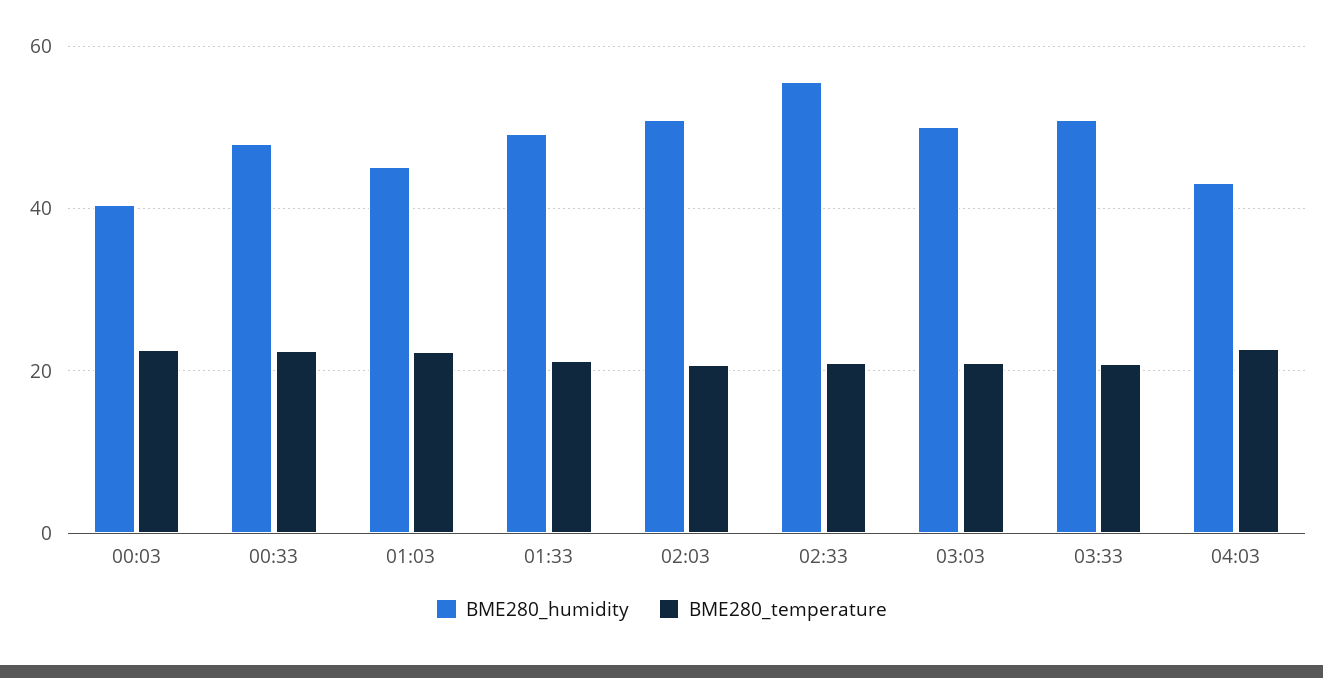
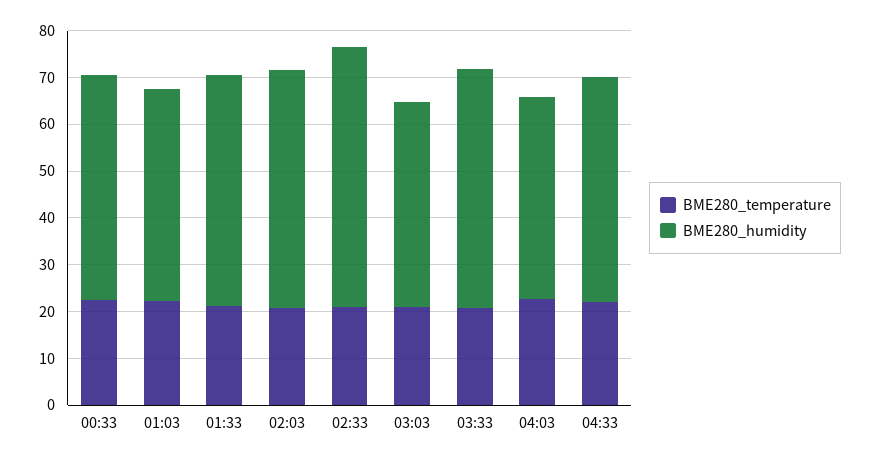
BME280_humidity, 00:03: 40 -> none
BME280_temperature, 00:03: 22 -> none
BME280_humidity, 03:03: 50 -> 44
BME280_temperature, 04:33: none -> 22
BME280_humidity, 04:33: none -> 48

